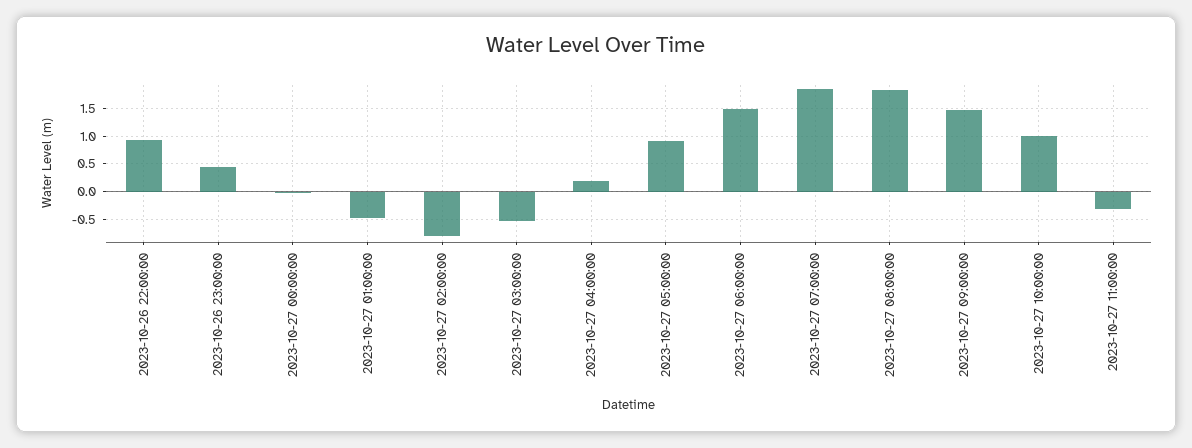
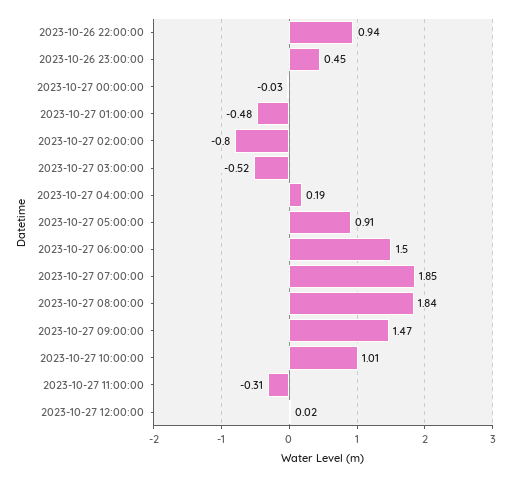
2023-10-27 12:00:00: none -> 0.02

